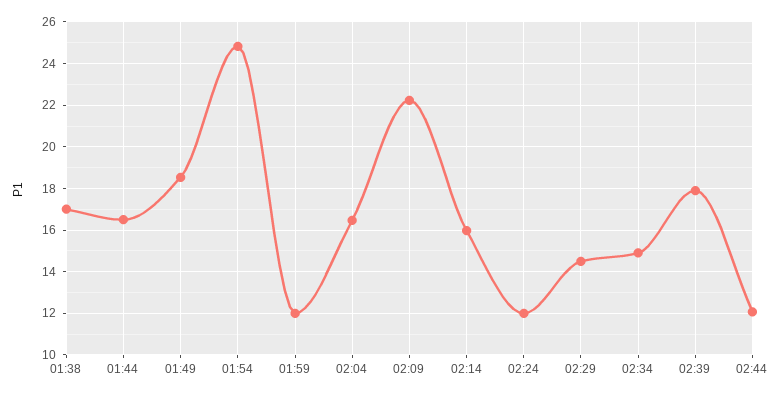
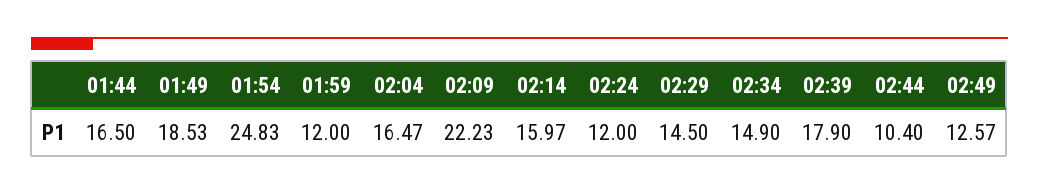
01:38: 17 -> none
02:44: 12 -> 10.4
02:49: none -> 12.57

